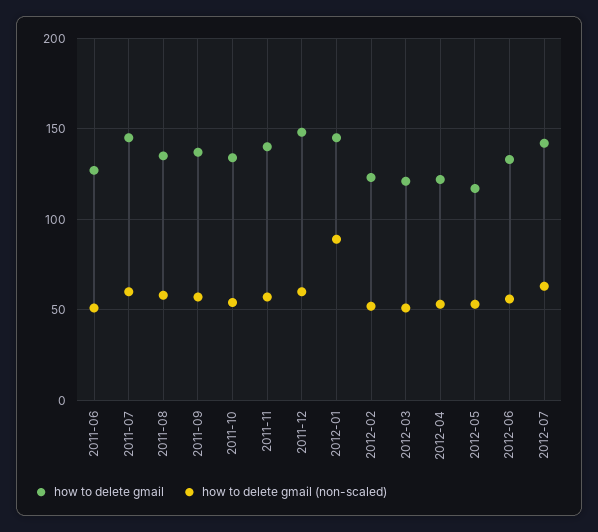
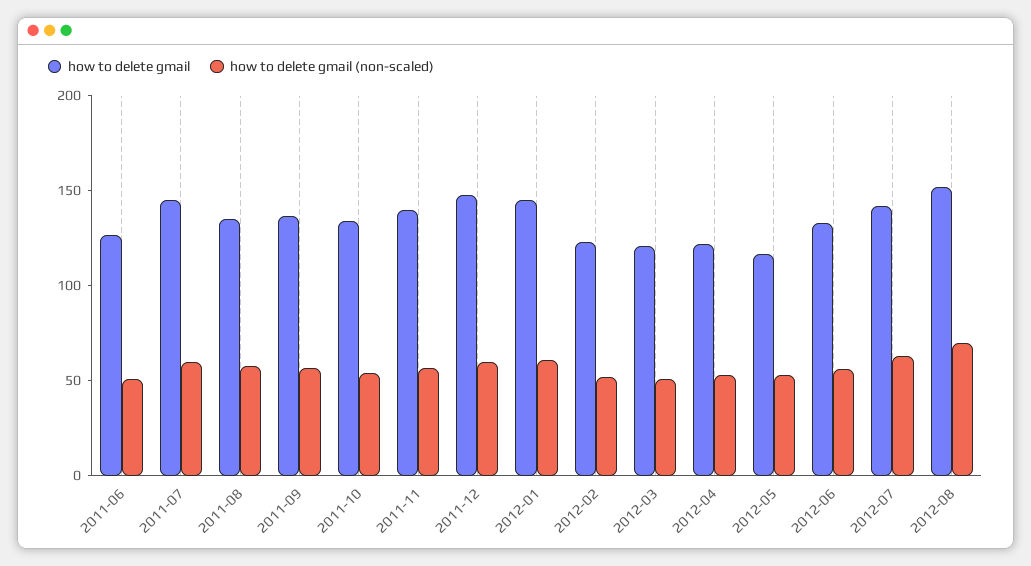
how to delete gmail (non-scaled), 2012-01: 90 -> 60
how to delete gmail, 2012-08: none -> 150
how to delete gmail (non-scaled), 2012-08: none -> 70

